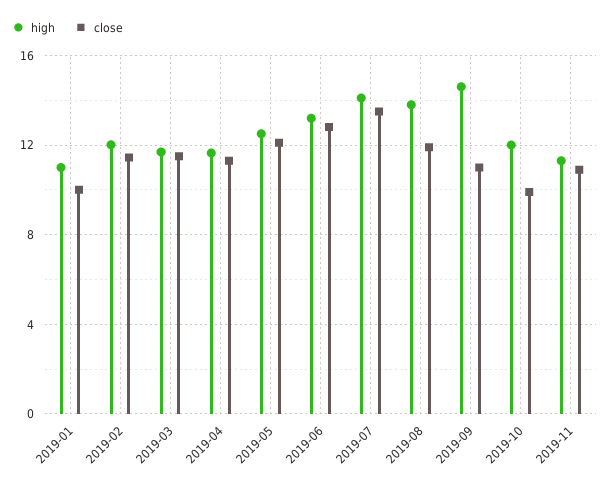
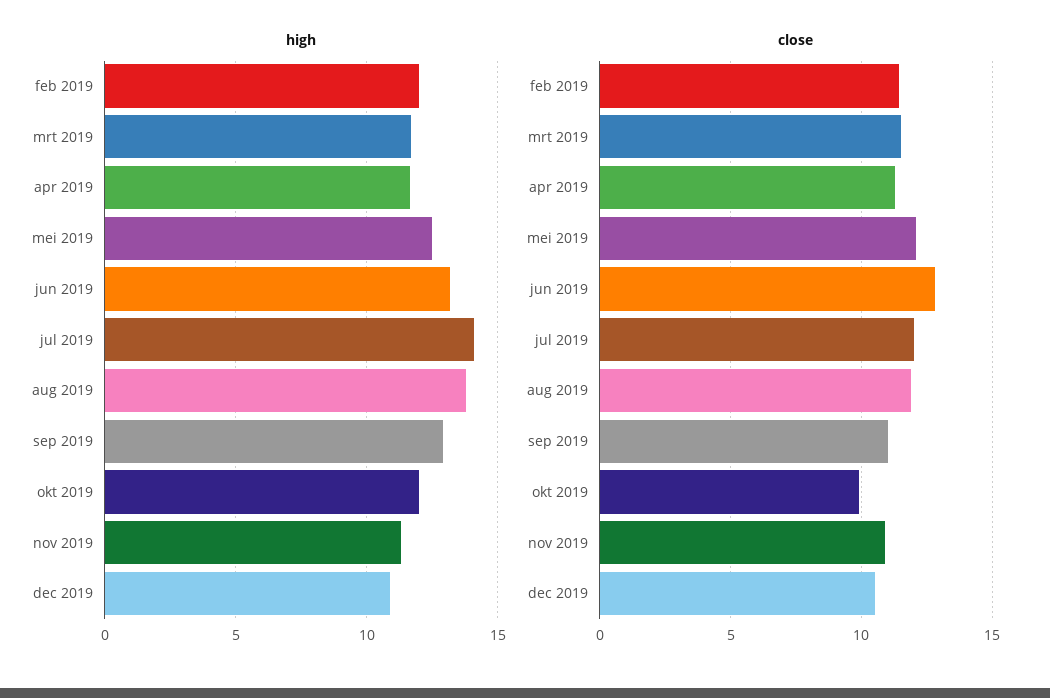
high, 2019-01: 11 -> none
close, 2019-01: 10 -> none
close, 2019-07: 13.5 -> 12
high, 2019-09: 14.5 -> 13
high, dec 2019: none -> 11
close, dec 2019: none -> 10.5

